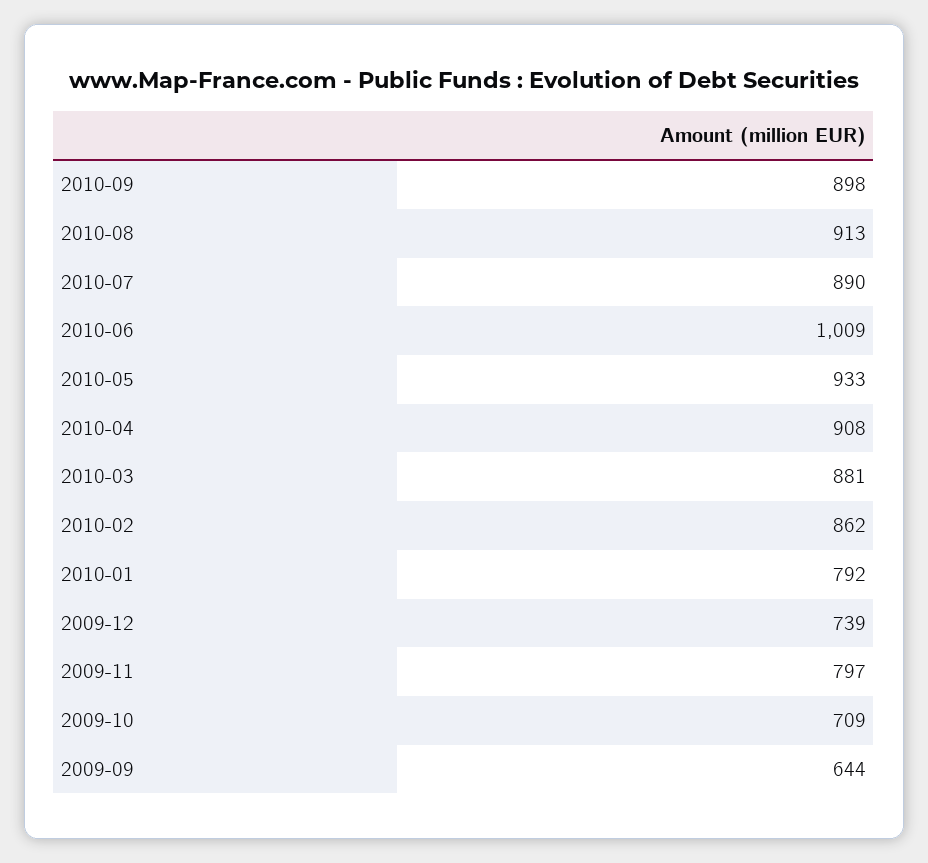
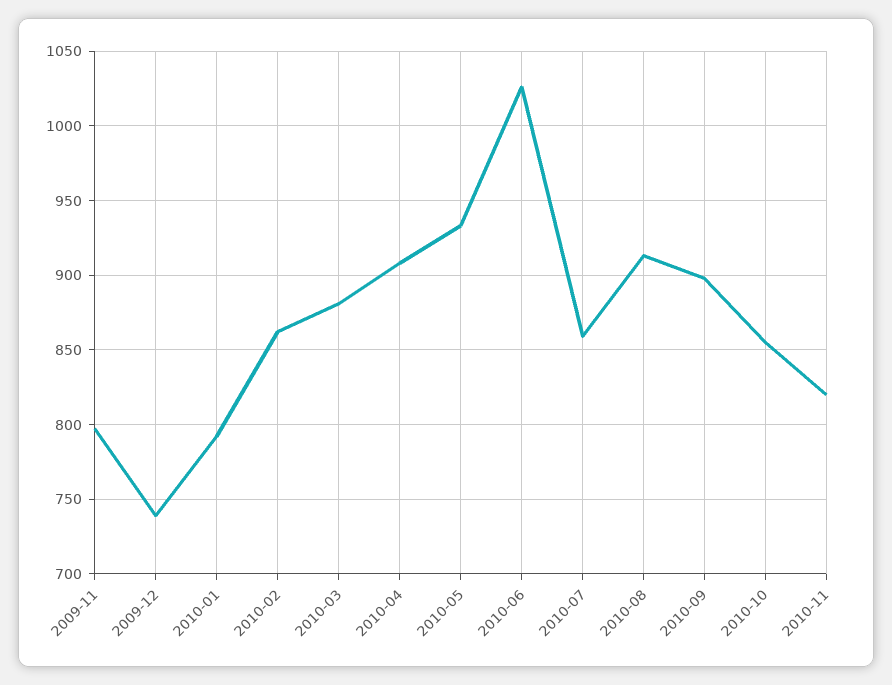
2010-07: 890 -> 860
2010-06: 1009 -> 1025
2009-10: 709 -> none
2009-09: 644 -> none
2010-10: none -> 855
2010-11: none -> 820

